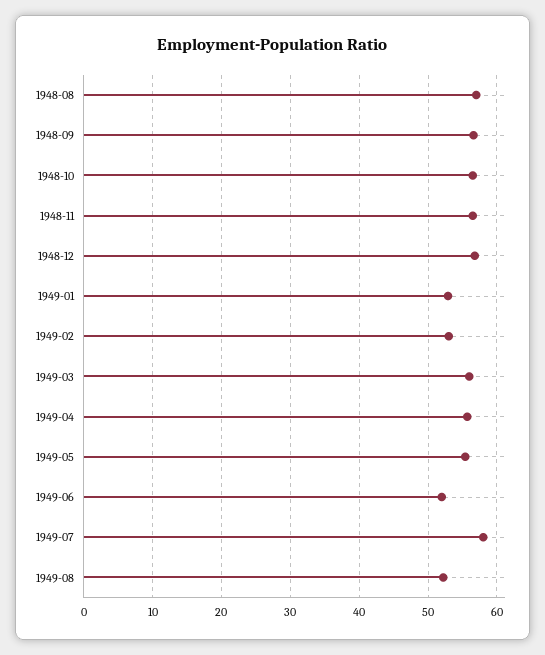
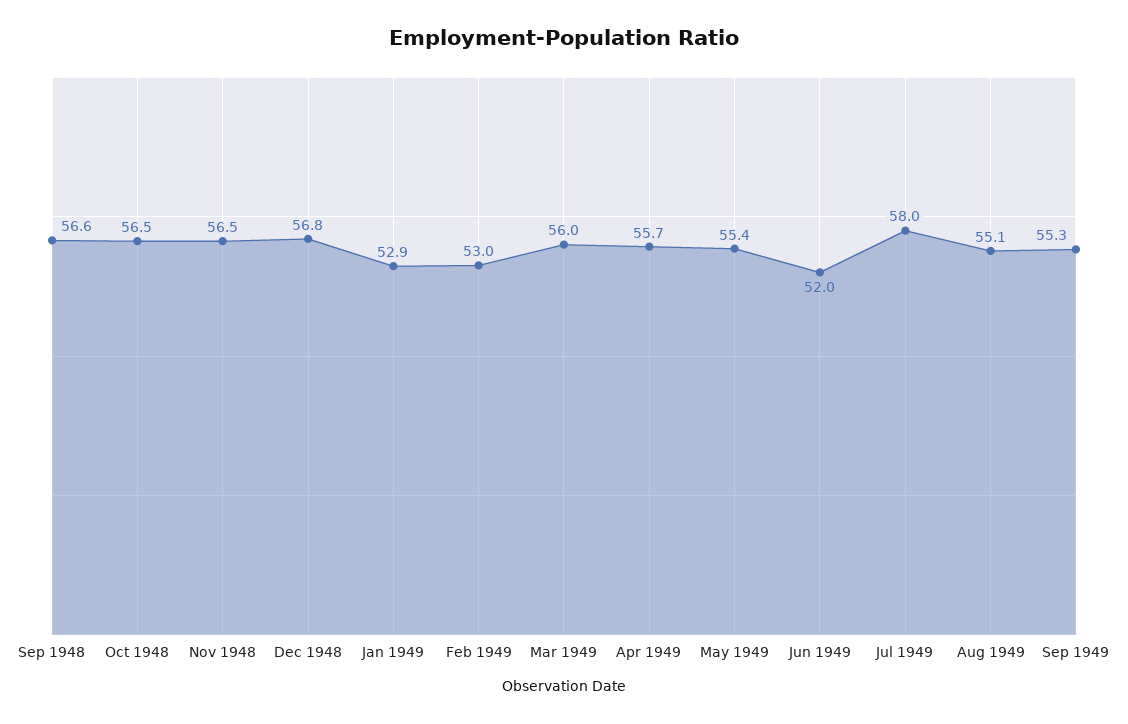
1948-08: 57 -> none
1949-08: 52 -> 55.1
Sep 1949: none -> 55.3

